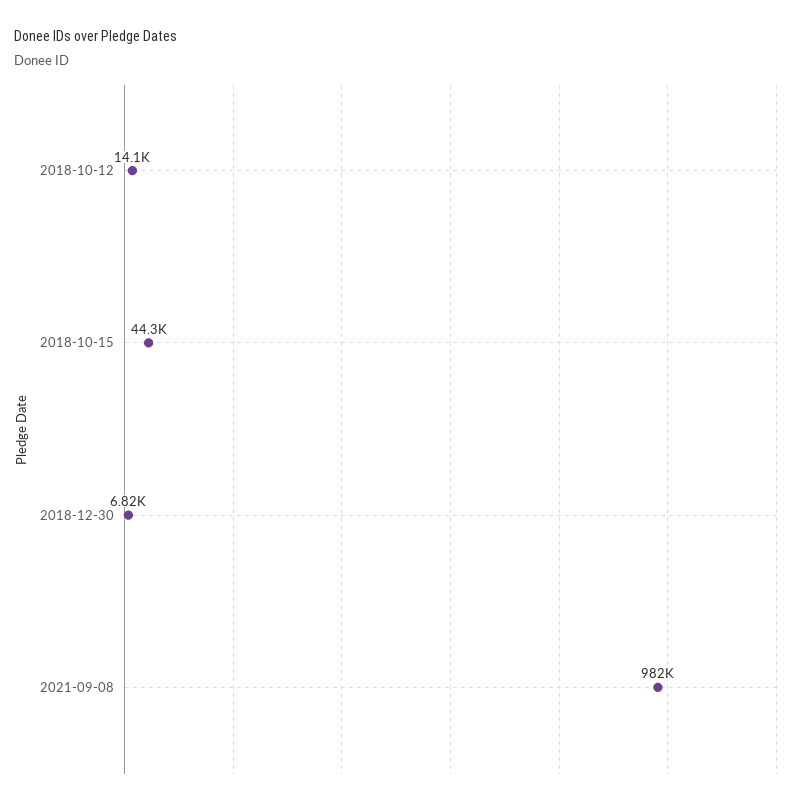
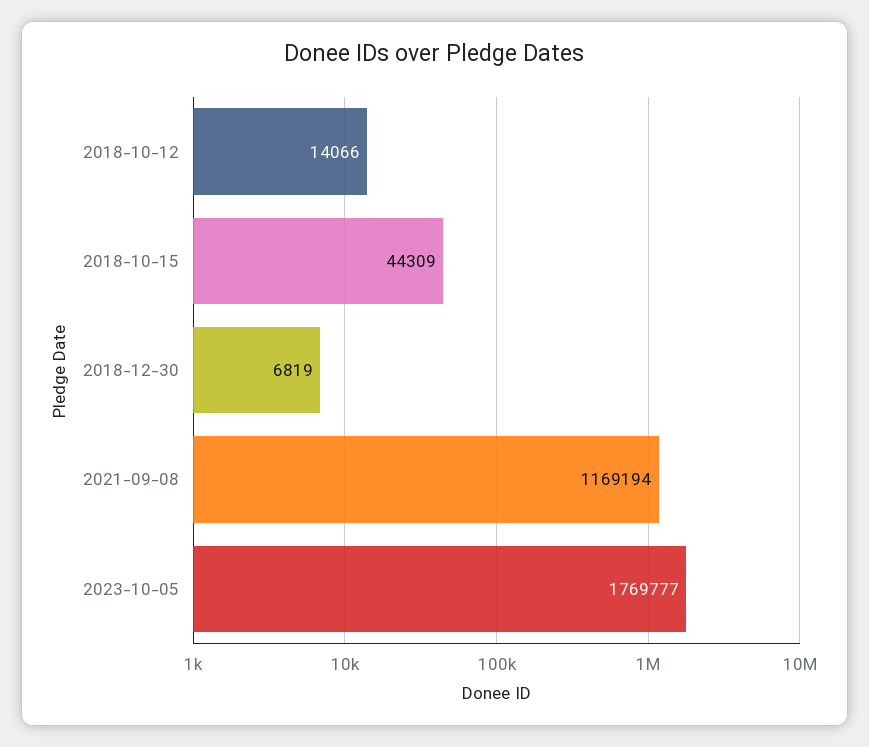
2021-09-08: 982000 -> 1169194
2023-10-05: none -> 1769777

